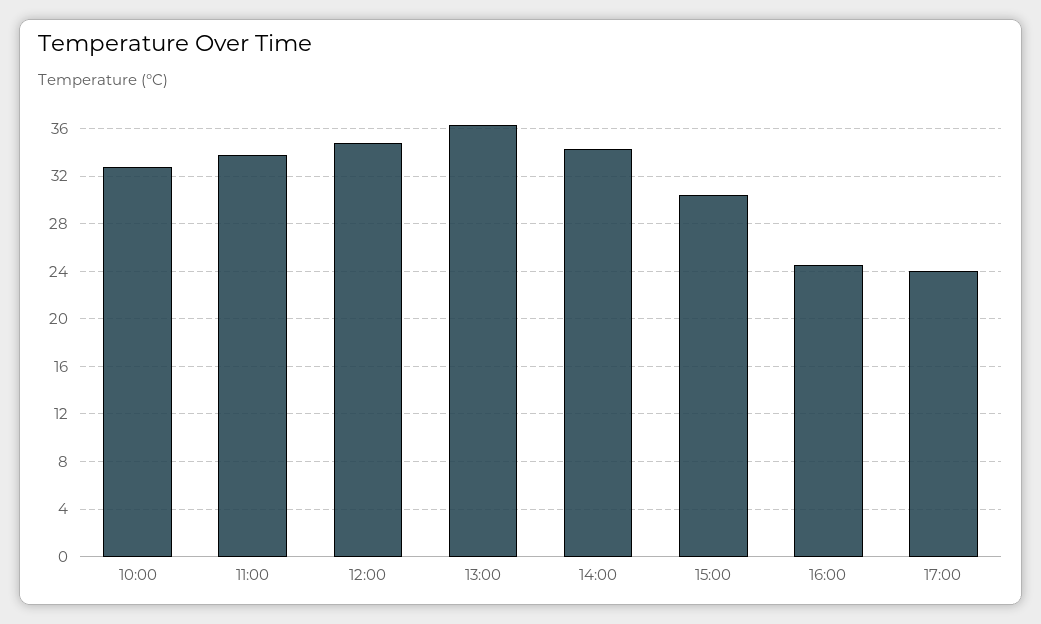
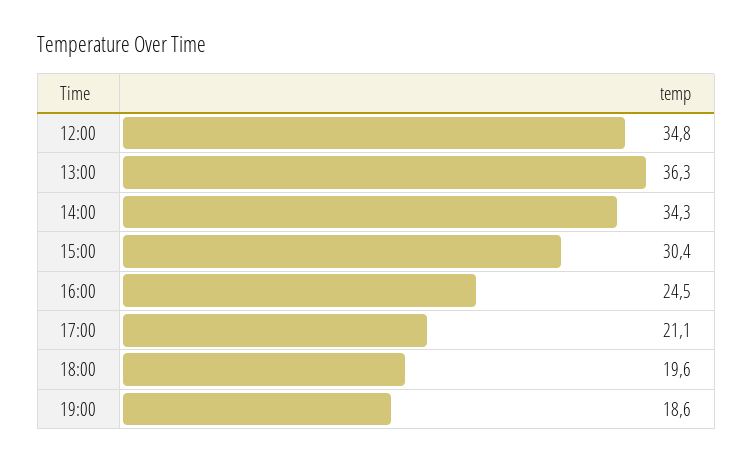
10:00: 33 -> none
11:00: 34 -> none
17:00: 24 -> 21.1
18:00: none -> 19.6
19:00: none -> 18.6

